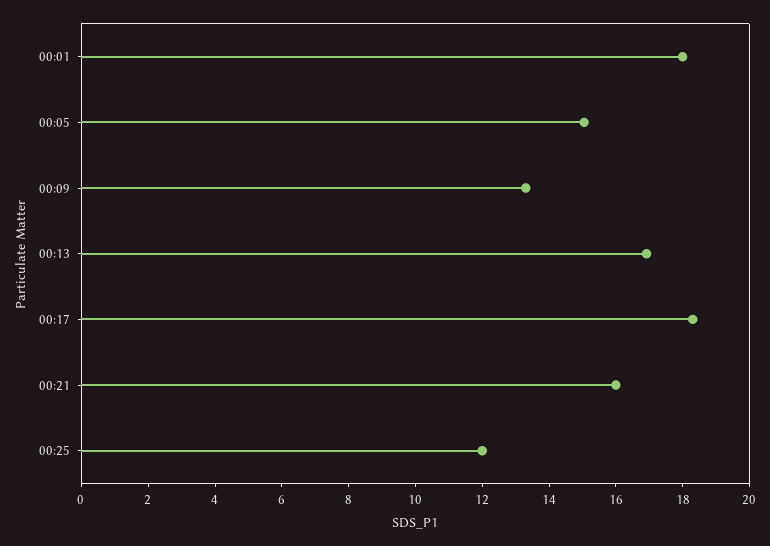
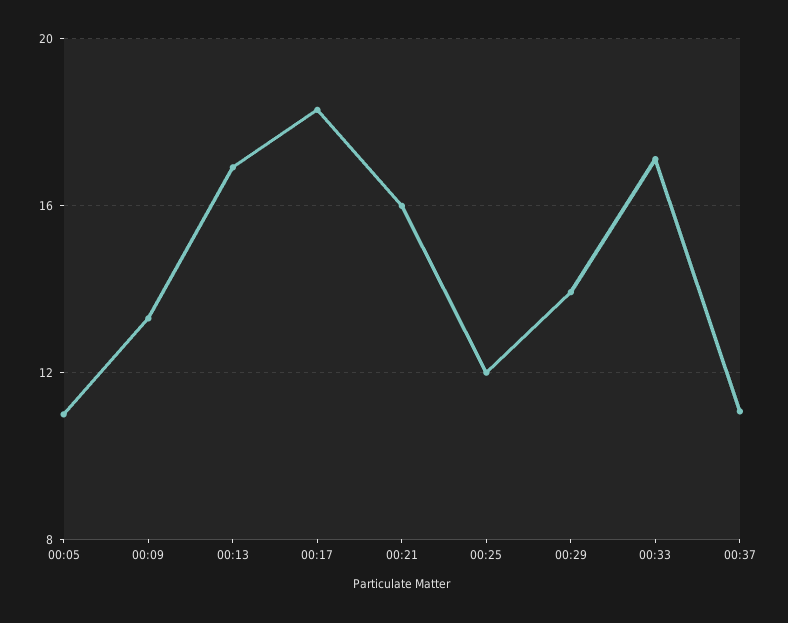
00:01: 18 -> none
00:05: 15 -> 11
00:29: none -> 14
00:33: none -> 17
00:37: none -> 11

